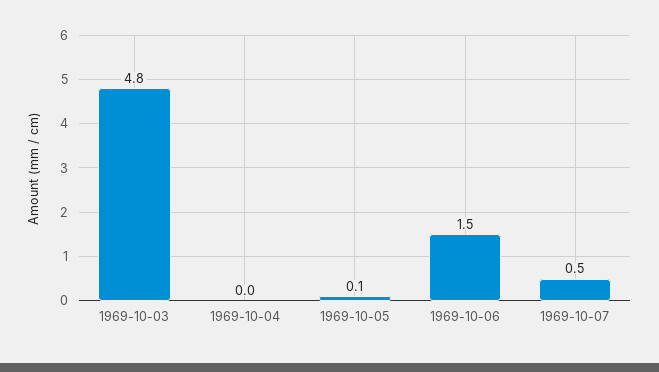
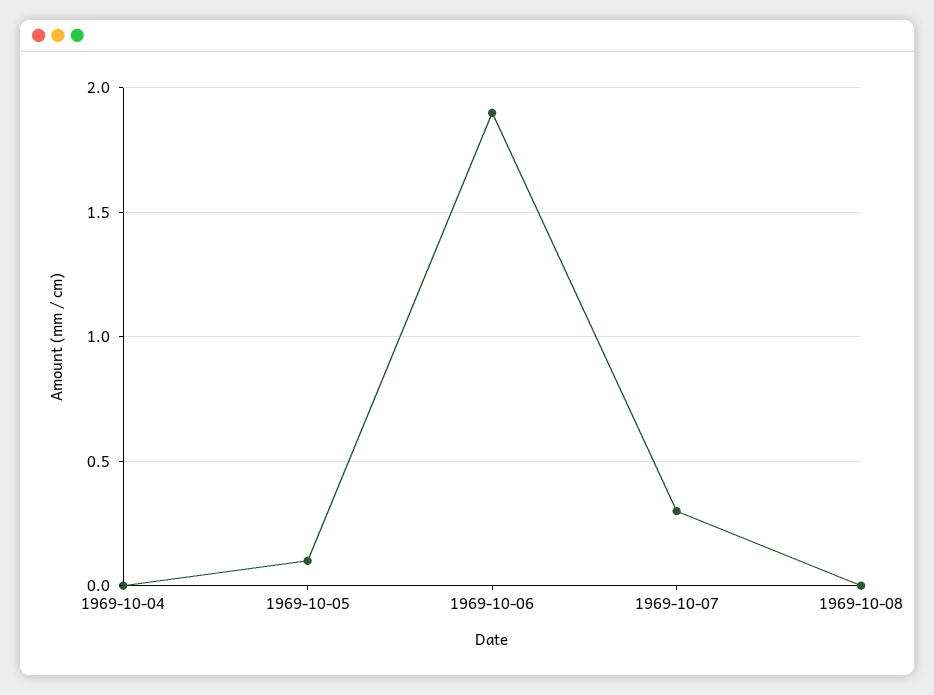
1969-10-03: 4.8 -> none
1969-10-06: 1.5 -> 1.9
1969-10-07: 0.5 -> 0.3
1969-10-08: none -> 0

